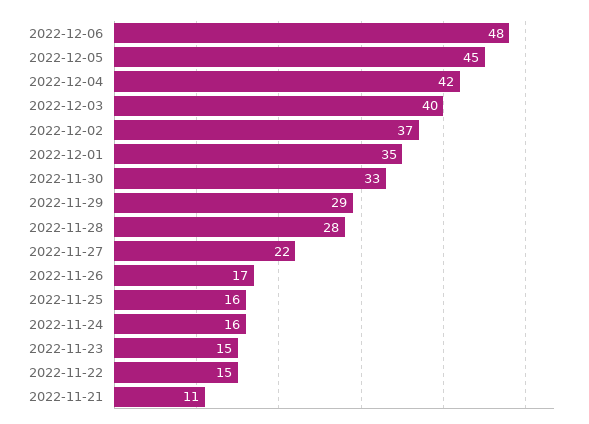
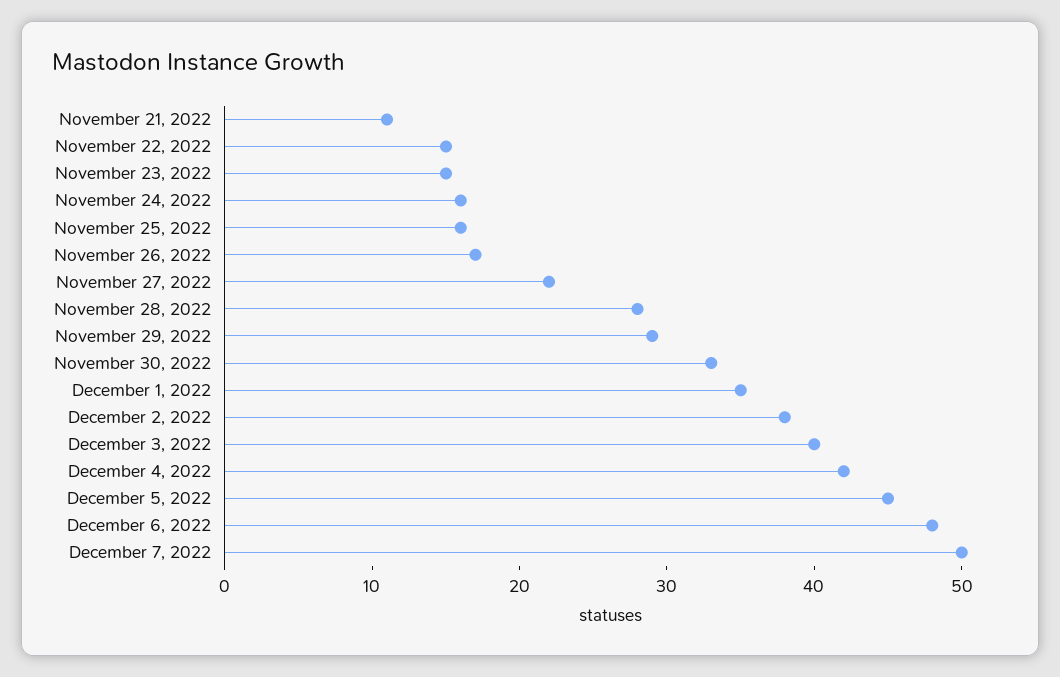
2022-12-02: 37 -> 38
December 7, 2022: none -> 50

